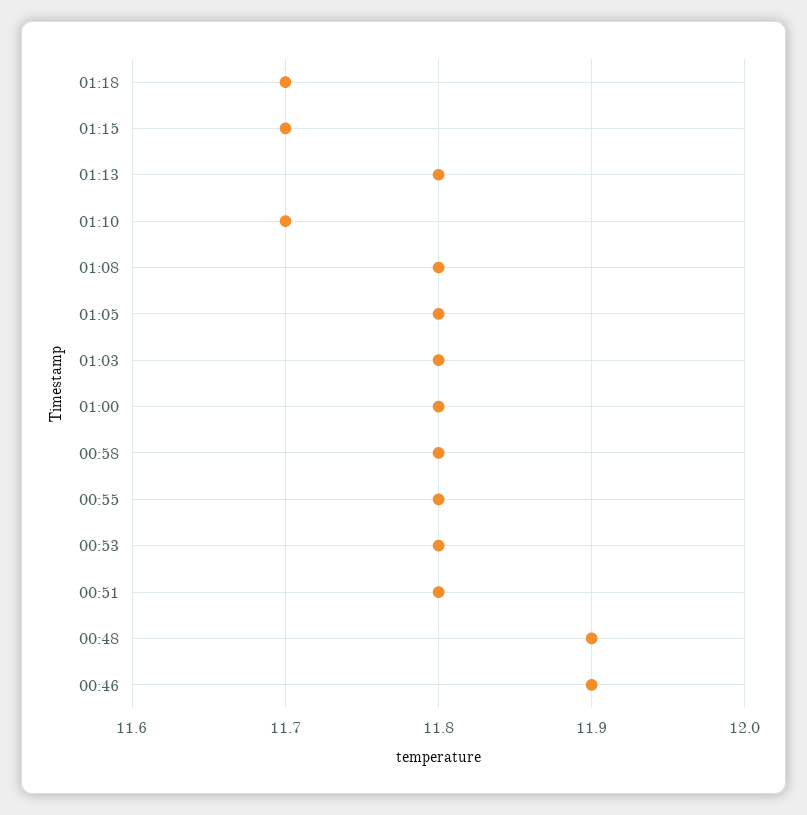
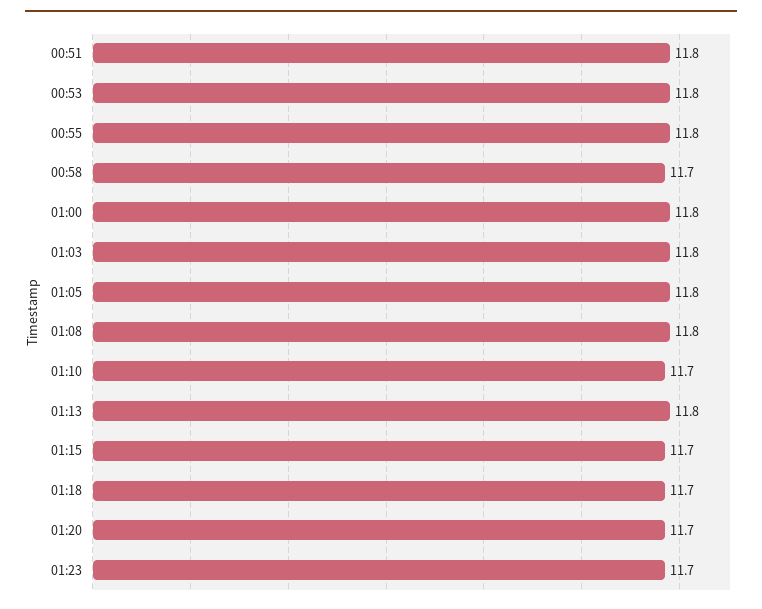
00:58: 11.8 -> 11.7
00:48: 11.9 -> none
00:46: 11.9 -> none
01:20: none -> 11.7
01:23: none -> 11.7

